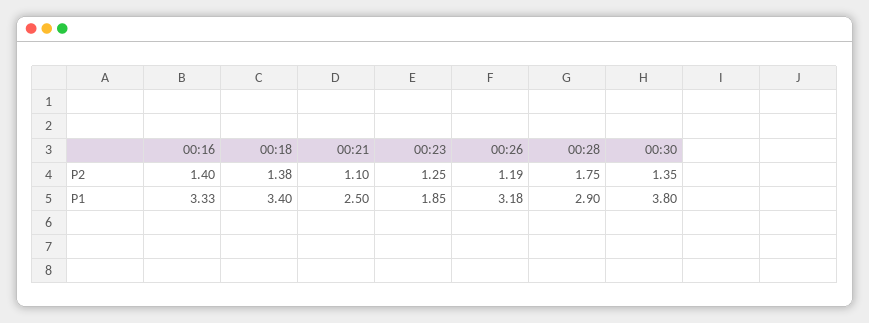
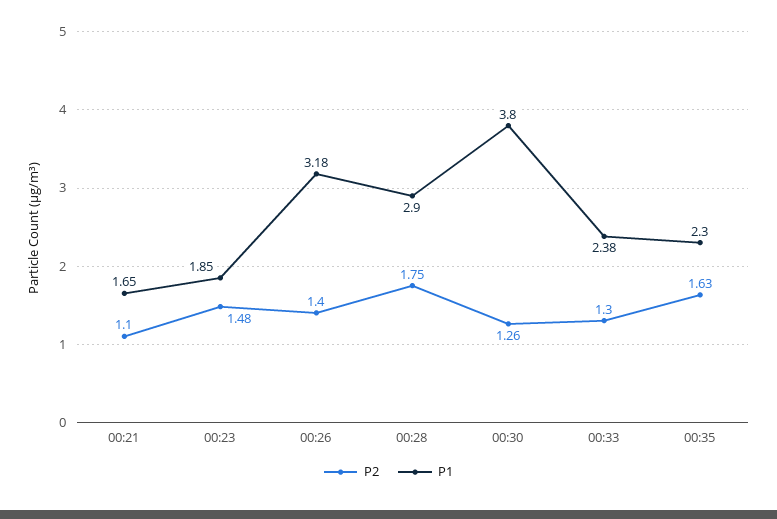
P2, 00:16: 1.4 -> none
P2, 00:18: 1.38 -> none
P2, 00:23: 1.25 -> 1.48
P2, 00:26: 1.19 -> 1.4
P2, 00:30: 1.35 -> 1.26
P1, 00:16: 3.33 -> none
P1, 00:18: 3.4 -> none
P1, 00:21: 2.5 -> 1.65
P2, 00:33: none -> 1.3
P1, 00:33: none -> 2.38
P2, 00:35: none -> 1.63
P1, 00:35: none -> 2.3

